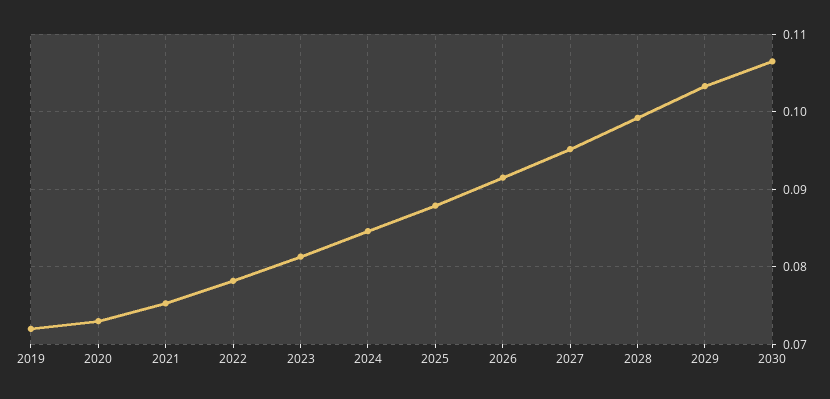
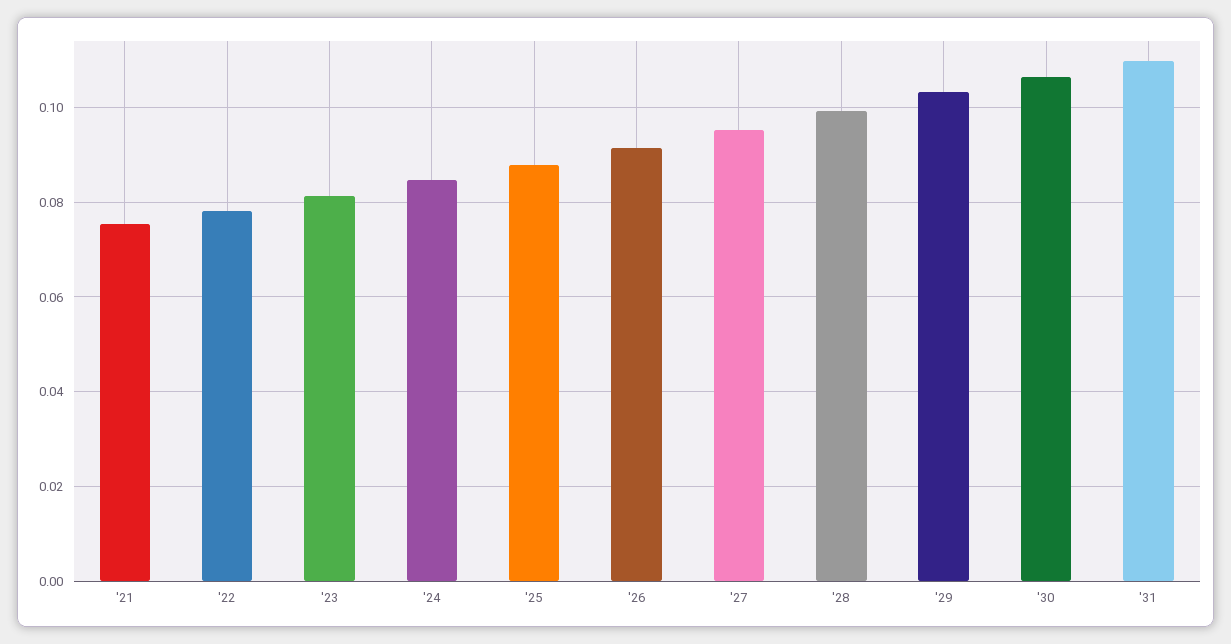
2019: 0.072 -> none
2020: 0.073 -> none
'31: none -> 0.11

